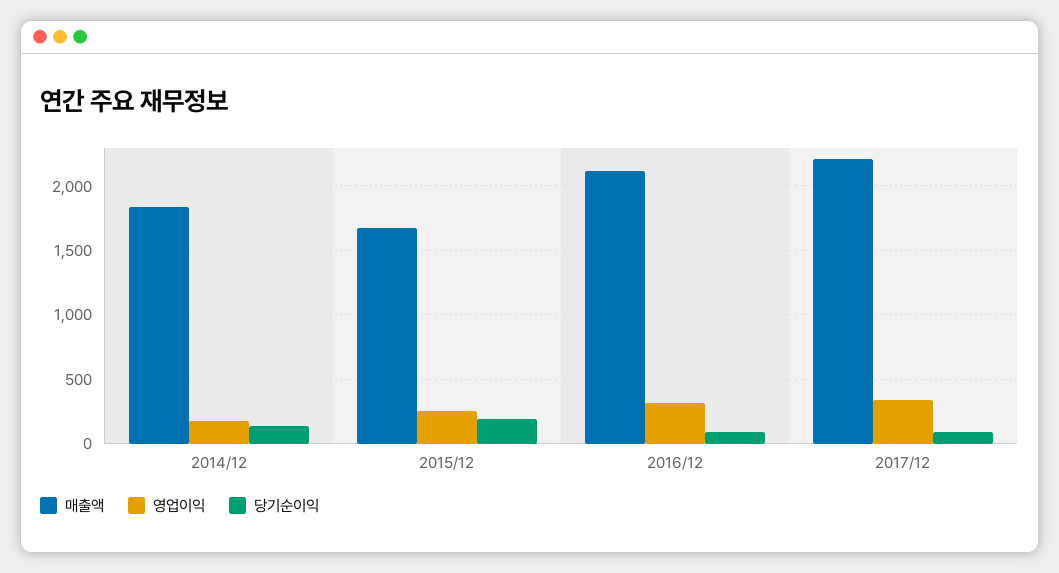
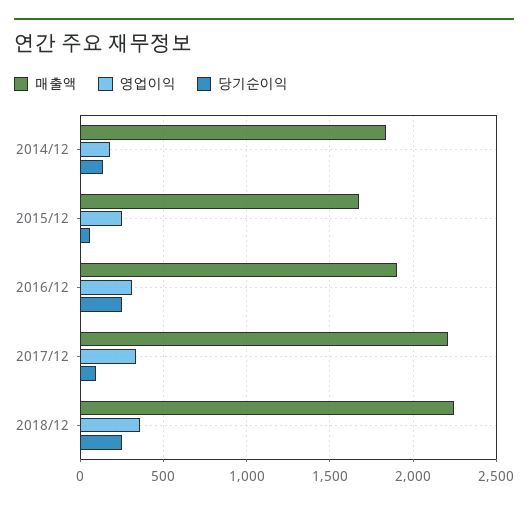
당기순이익, 2015/12: 200 -> 50
매출액, 2016/12: 2100 -> 1900
당기순이익, 2016/12: 100 -> 250
매출액, 2018/12: none -> 2250
영업이익, 2018/12: none -> 350
당기순이익, 2018/12: none -> 250

